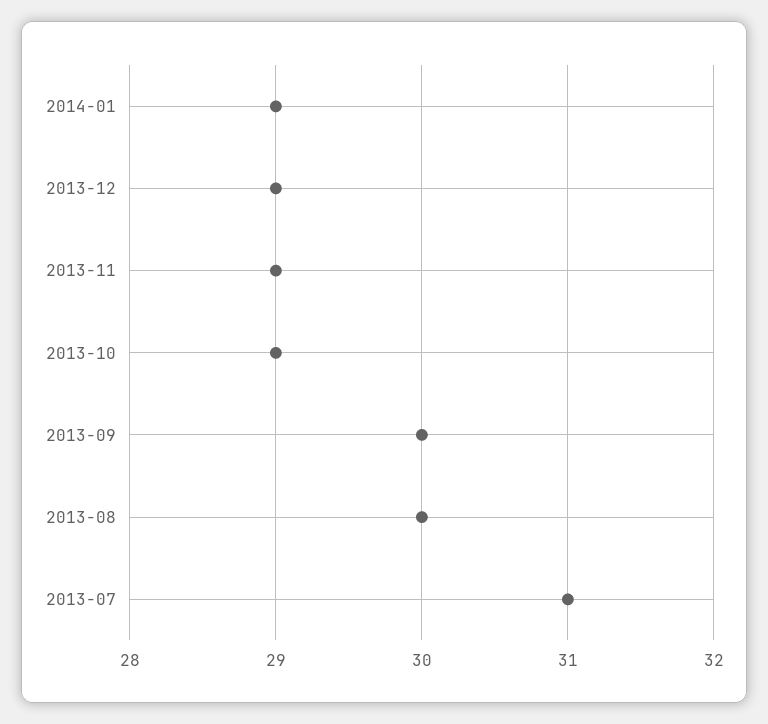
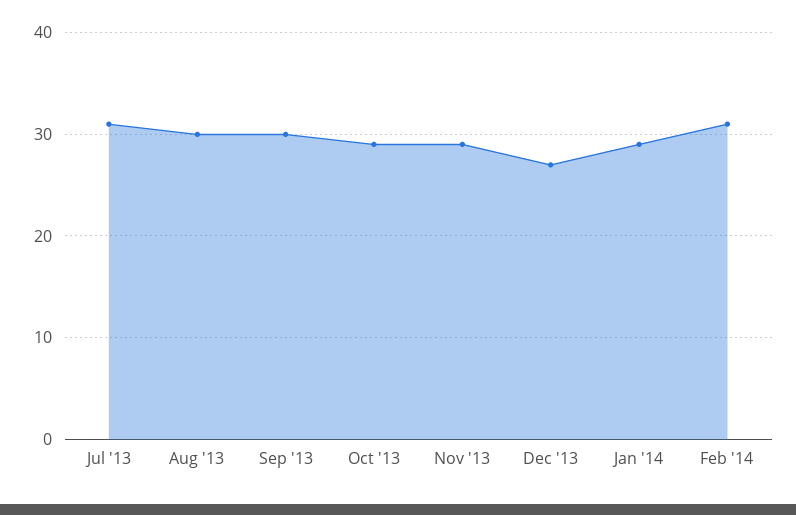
2013-12: 29 -> 27
Feb '14: none -> 31

